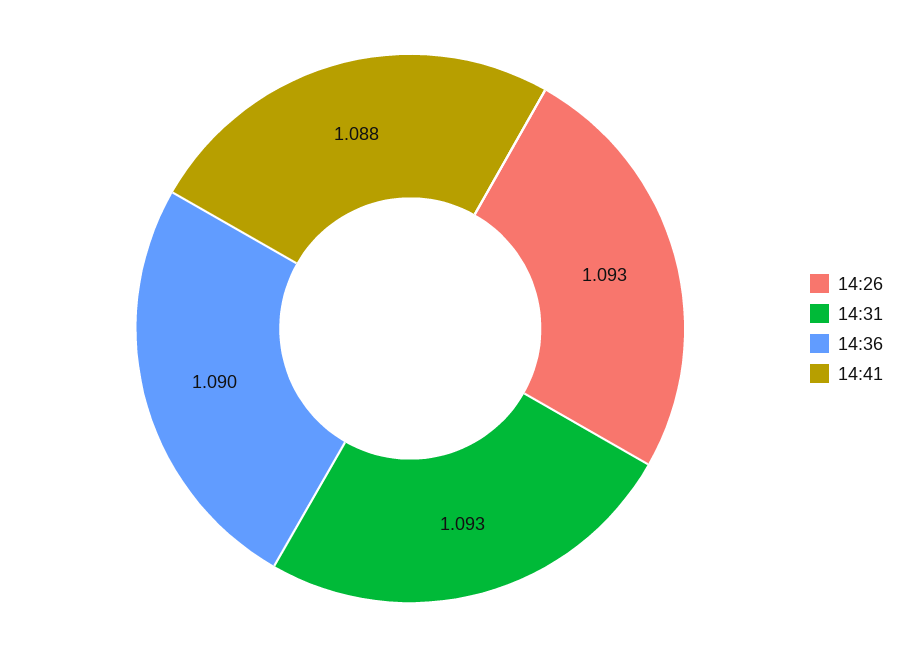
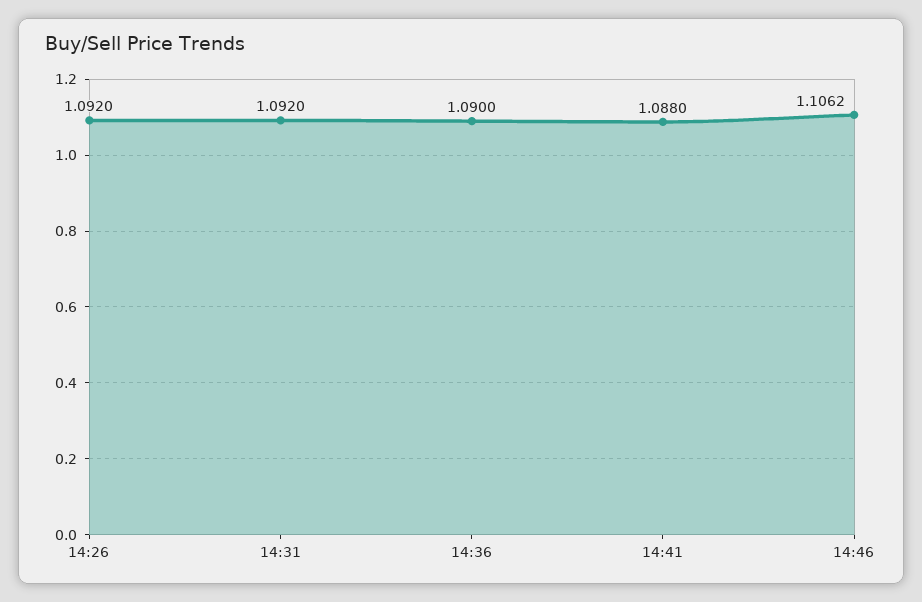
14:26: 1.093 -> 1.092
14:31: 1.093 -> 1.092
14:46: none -> 1.1062

